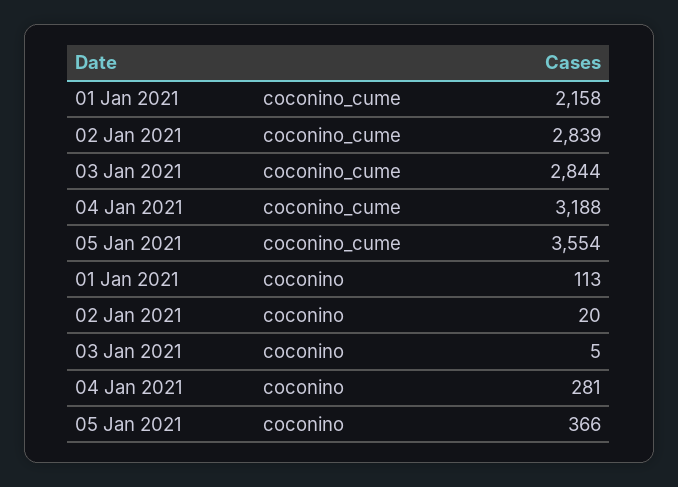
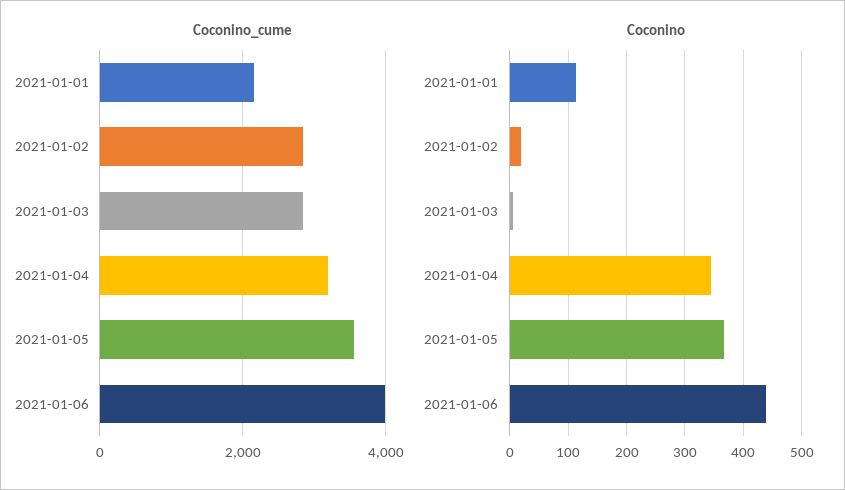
coconino, 04 Jan 2021: 281 -> 340
coconino_cume, 2021-01-06: none -> 4000
coconino, 2021-01-06: none -> 440

